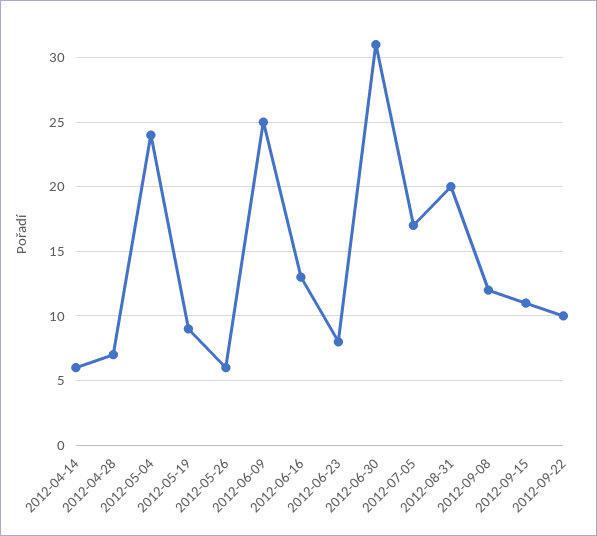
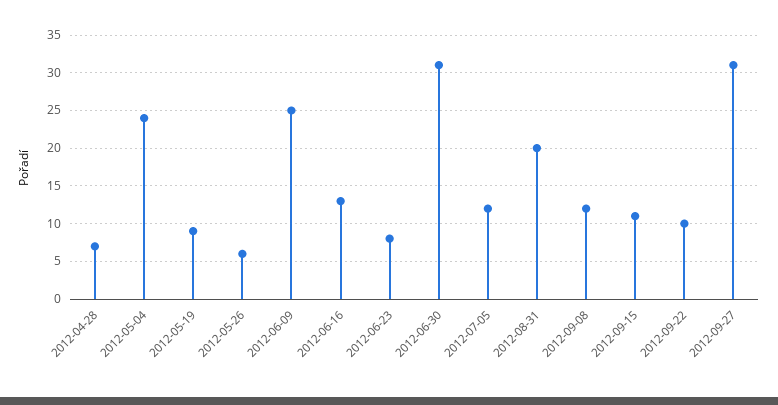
2012-04-14: 6 -> none
2012-07-05: 17 -> 12
2012-09-27: none -> 31

